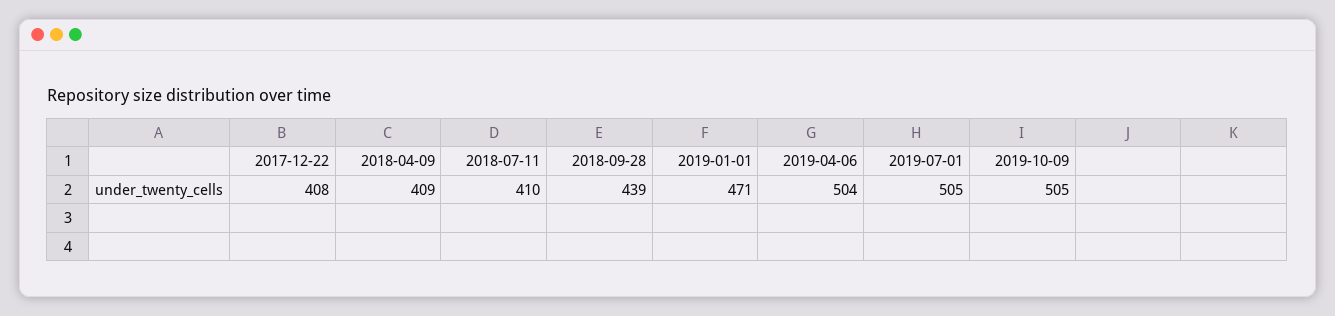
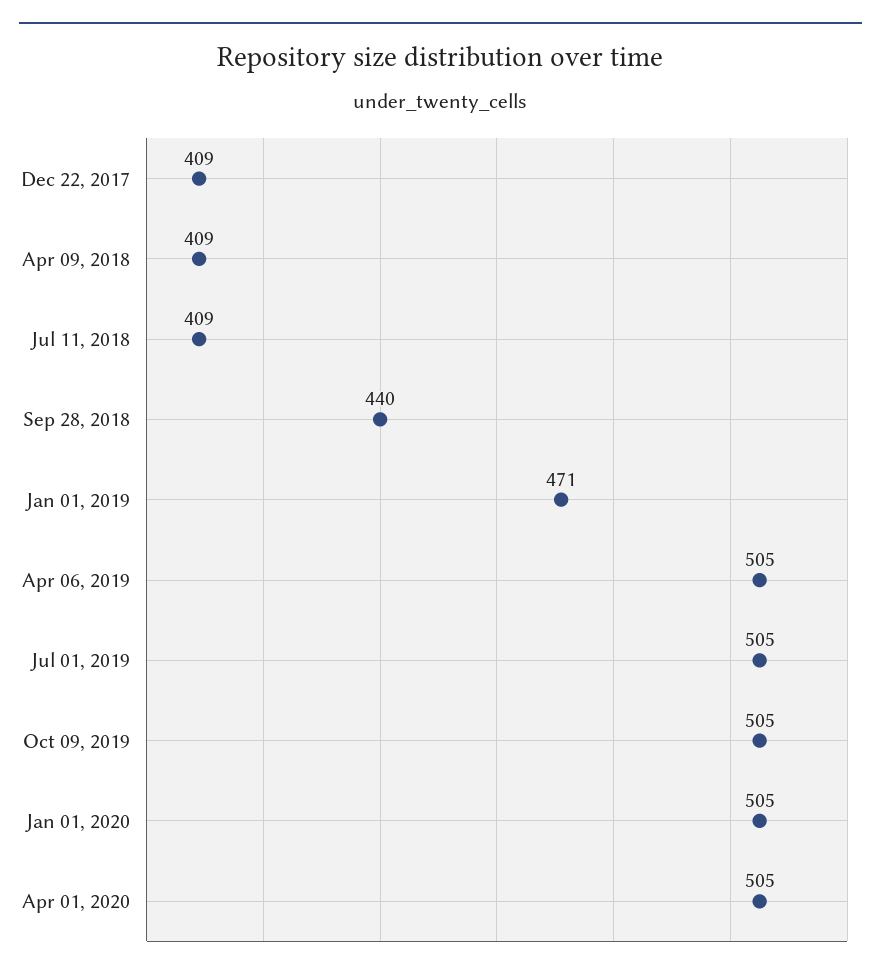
2017-12-22: 408 -> 409
2018-07-11: 410 -> 409
2018-09-28: 439 -> 440
2019-04-06: 504 -> 505
Jan 01, 2020: none -> 505
Apr 01, 2020: none -> 505

